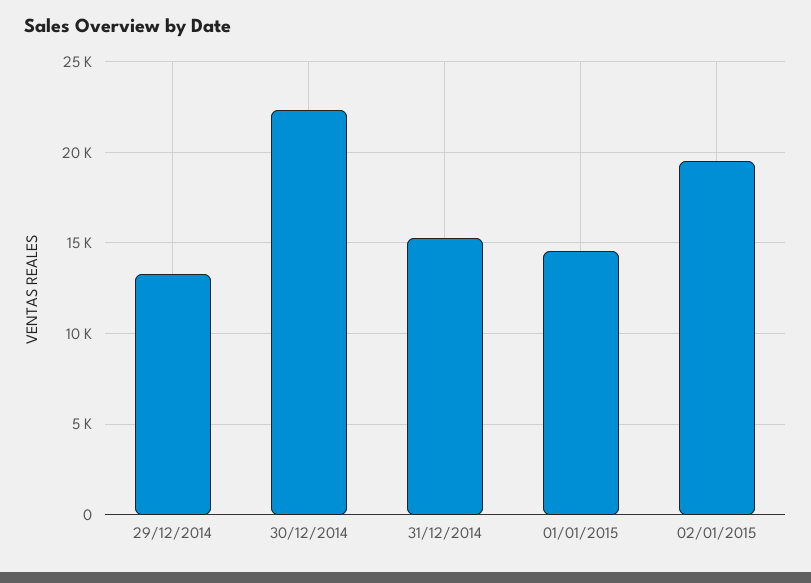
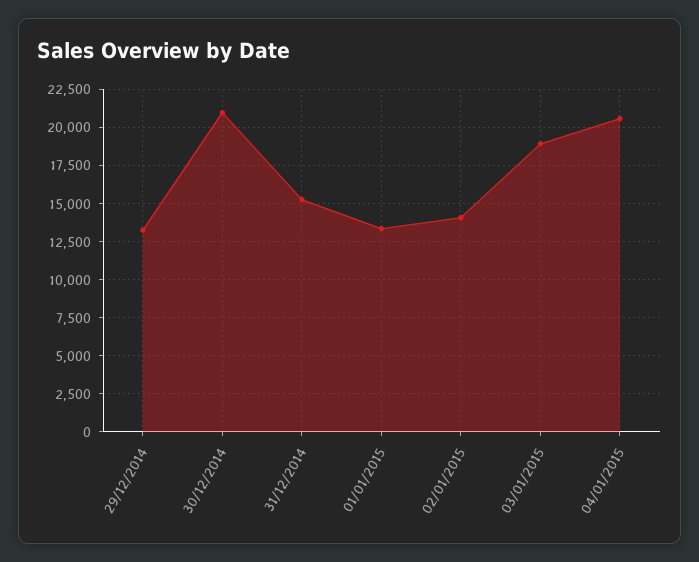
30/12/2014: 22500 -> 21000
01/01/2015: 14500 -> 13500
02/01/2015: 19500 -> 14000
03/01/2015: none -> 19000
04/01/2015: none -> 20500

